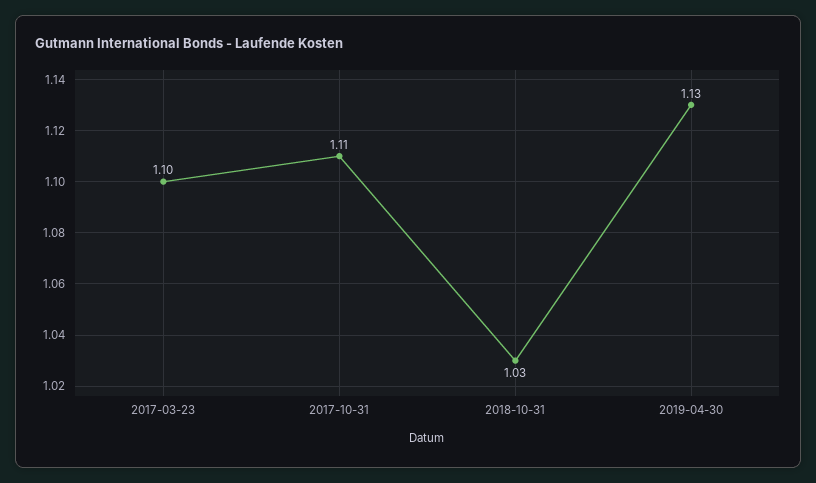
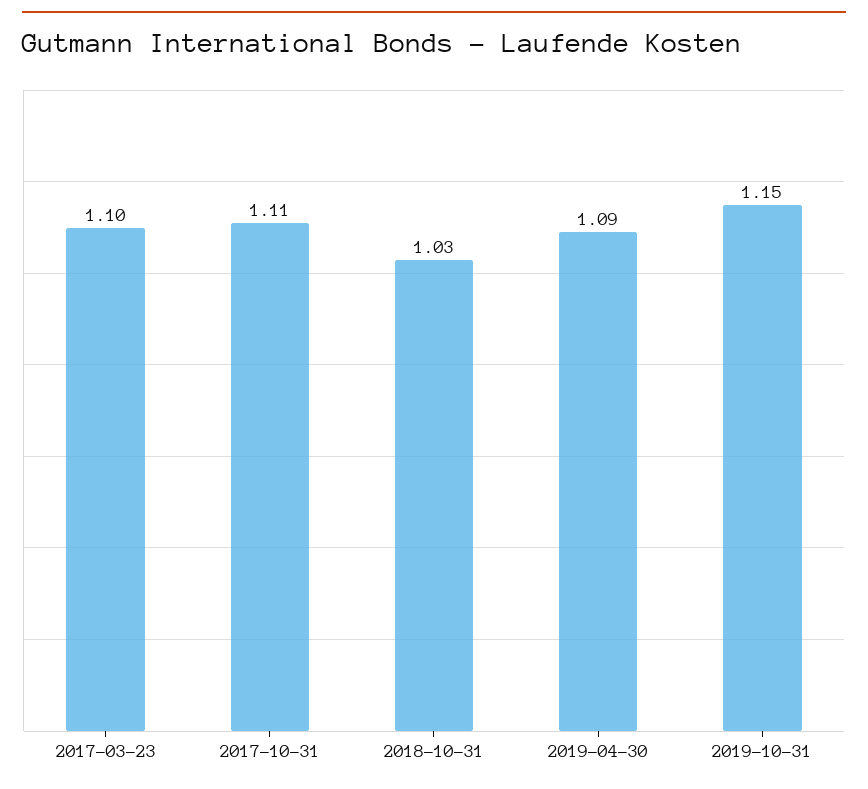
2019-04-30: 1.13 -> 1.09
2019-10-31: none -> 1.15

